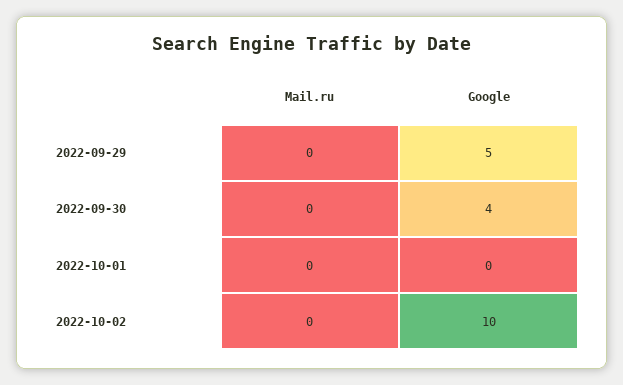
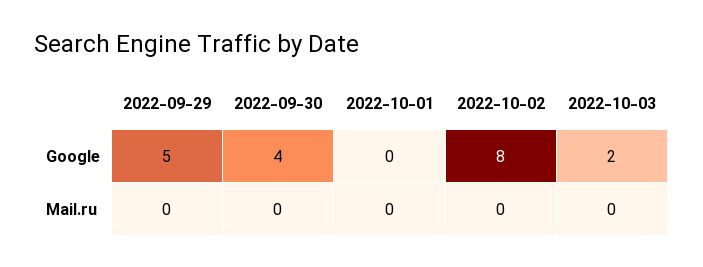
Google, 2022-10-02: 10 -> 8
Google, 2022-10-03: none -> 2
Mail.ru, 2022-10-03: none -> 0

